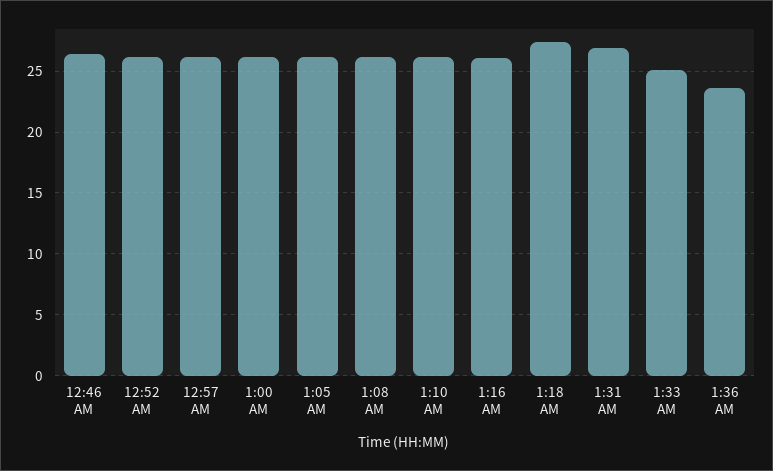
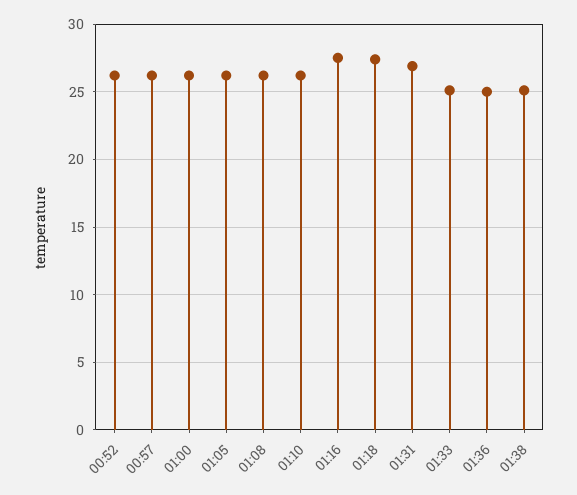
12:46 AM: 26.5 -> none
1:16 AM: 26 -> 27.5
1:36 AM: 23.5 -> 25
01:38: none -> 25

